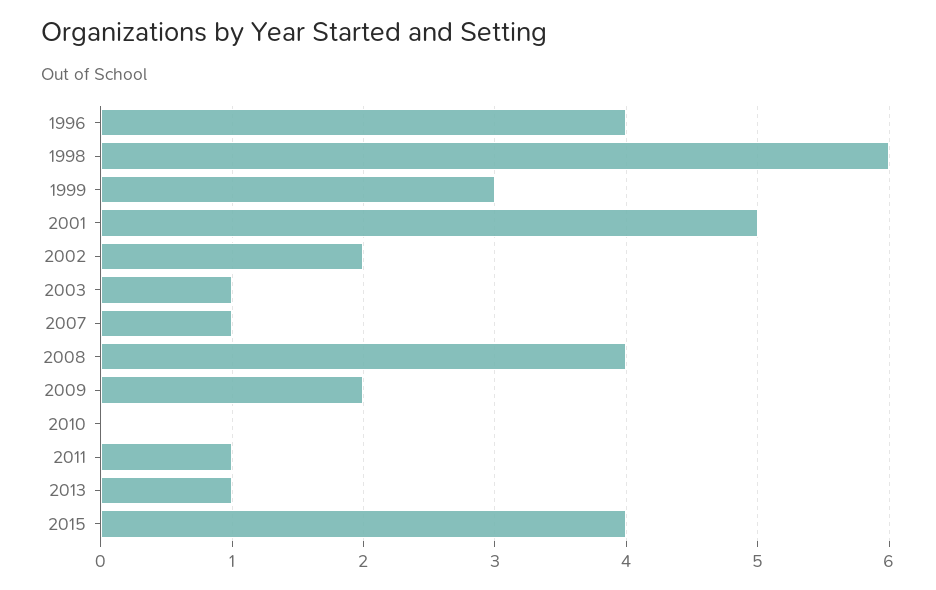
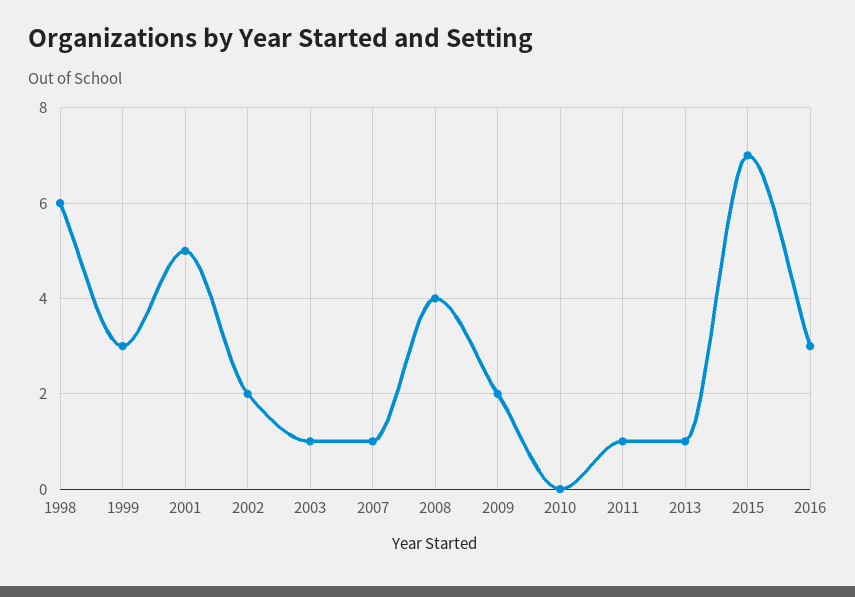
1996: 4 -> none
2015: 4 -> 7
2016: none -> 3

